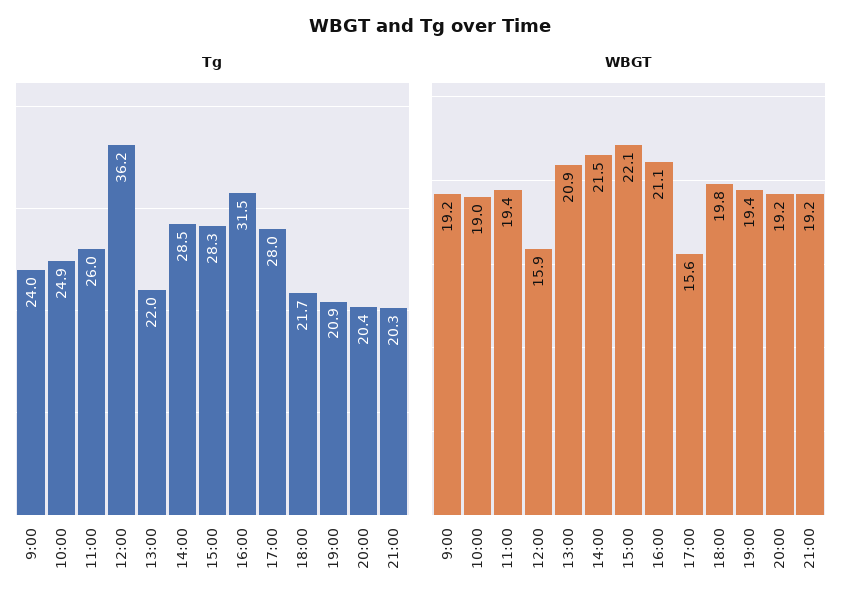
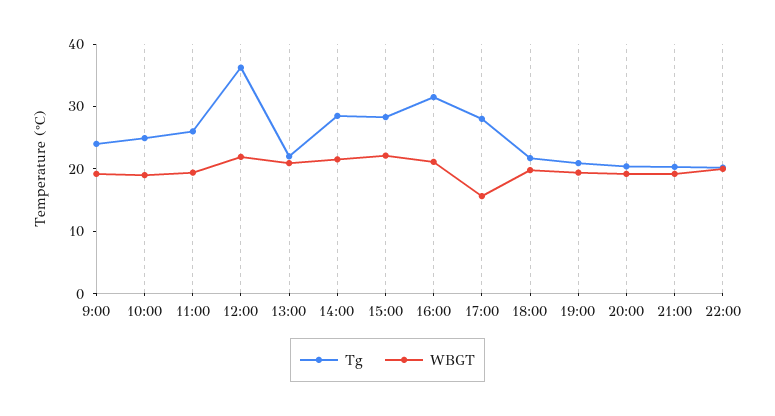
WBGT, 12:00: 15.9 -> 22
Tg, 22:00: none -> 20
WBGT, 22:00: none -> 20

